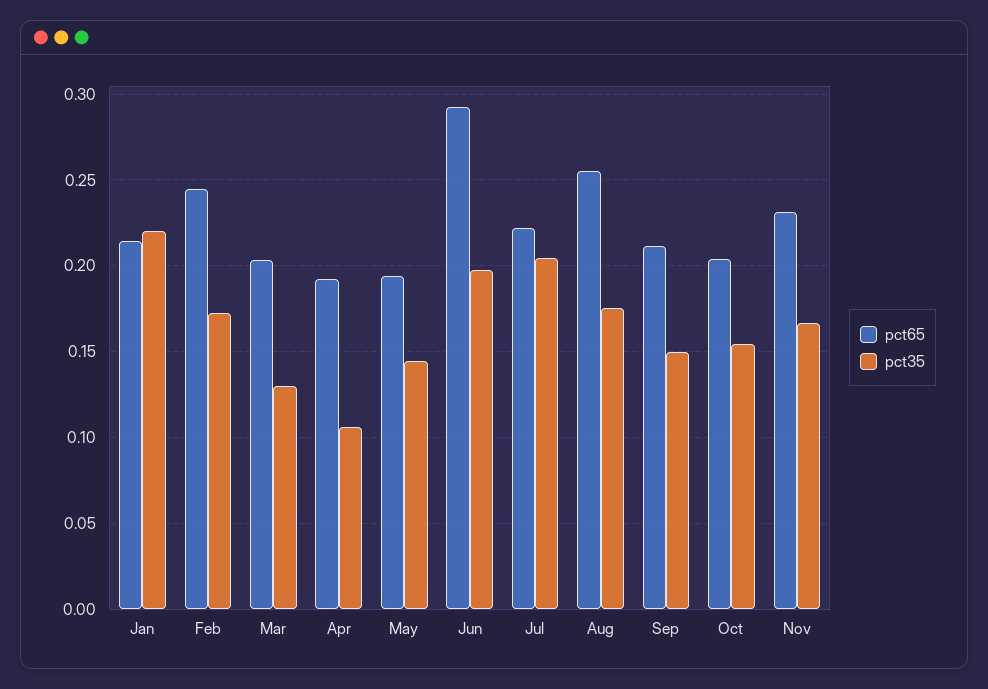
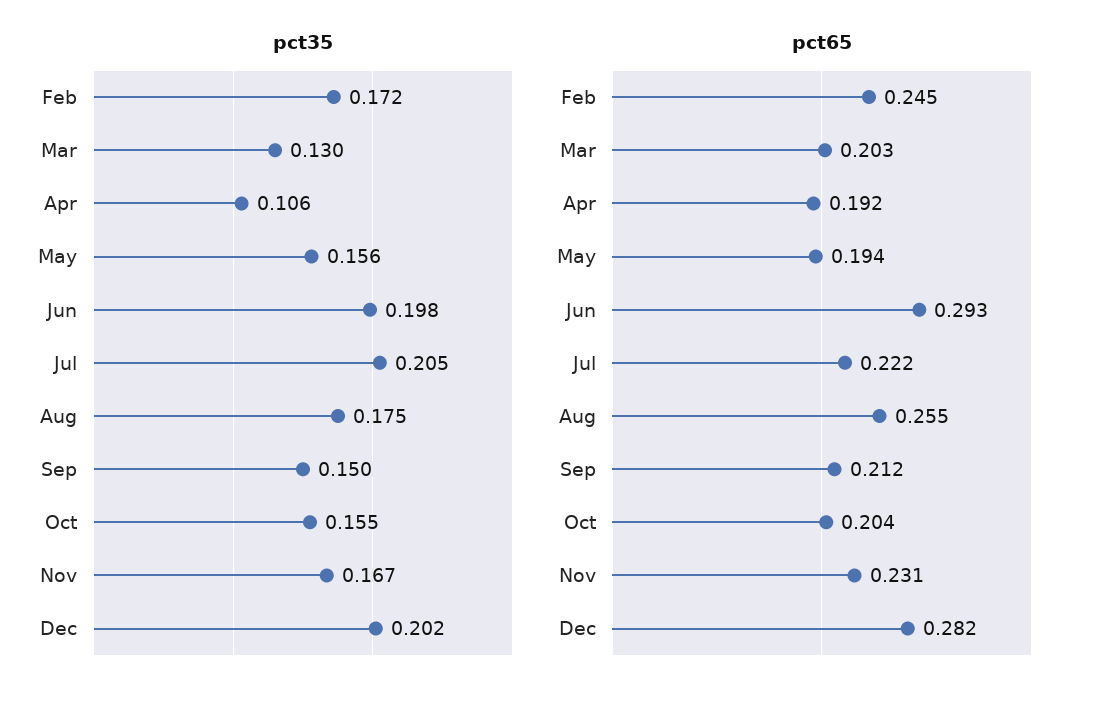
pct65, Jan: 0.215 -> none
pct35, Jan: 0.22 -> none
pct35, May: 0.145 -> 0.156
pct35, Dec: none -> 0.202
pct65, Dec: none -> 0.282

